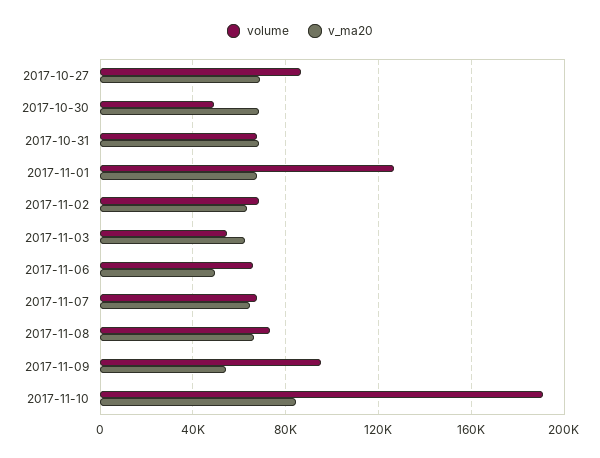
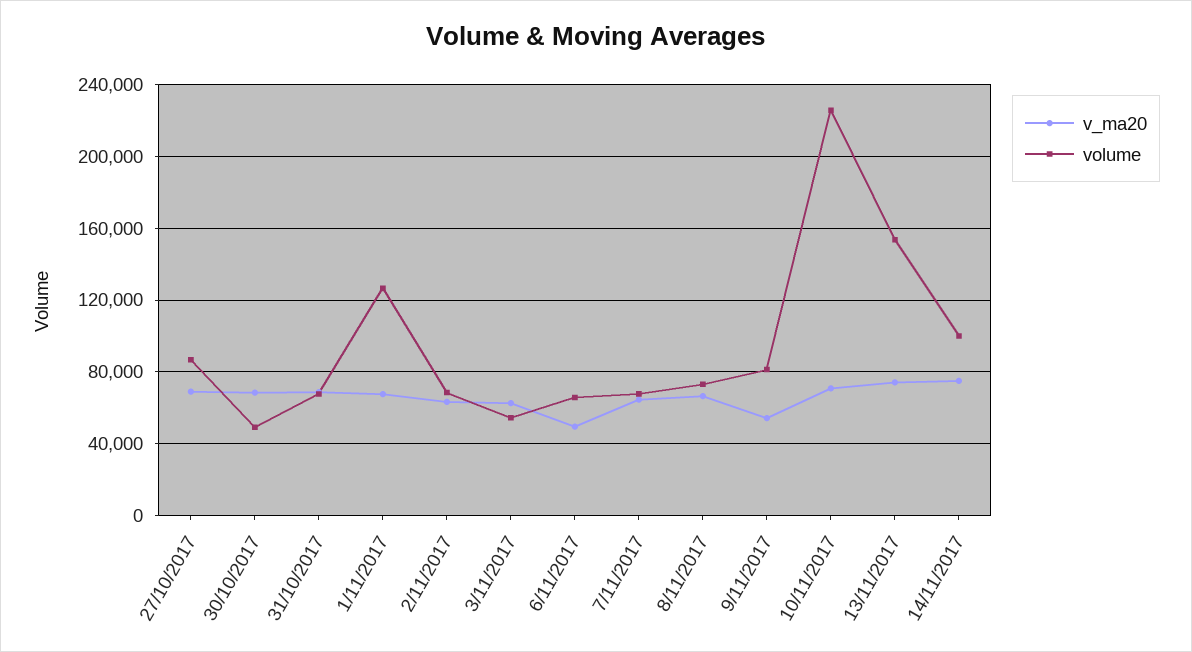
volume, 2017-11-09: 95000 -> 80000
volume, 2017-11-10: 190000 -> 225000
v_ma20, 2017-11-10: 85000 -> 70000
v_ma20, 13/11/2017: none -> 75000
volume, 13/11/2017: none -> 155000
v_ma20, 14/11/2017: none -> 75000
volume, 14/11/2017: none -> 100000

